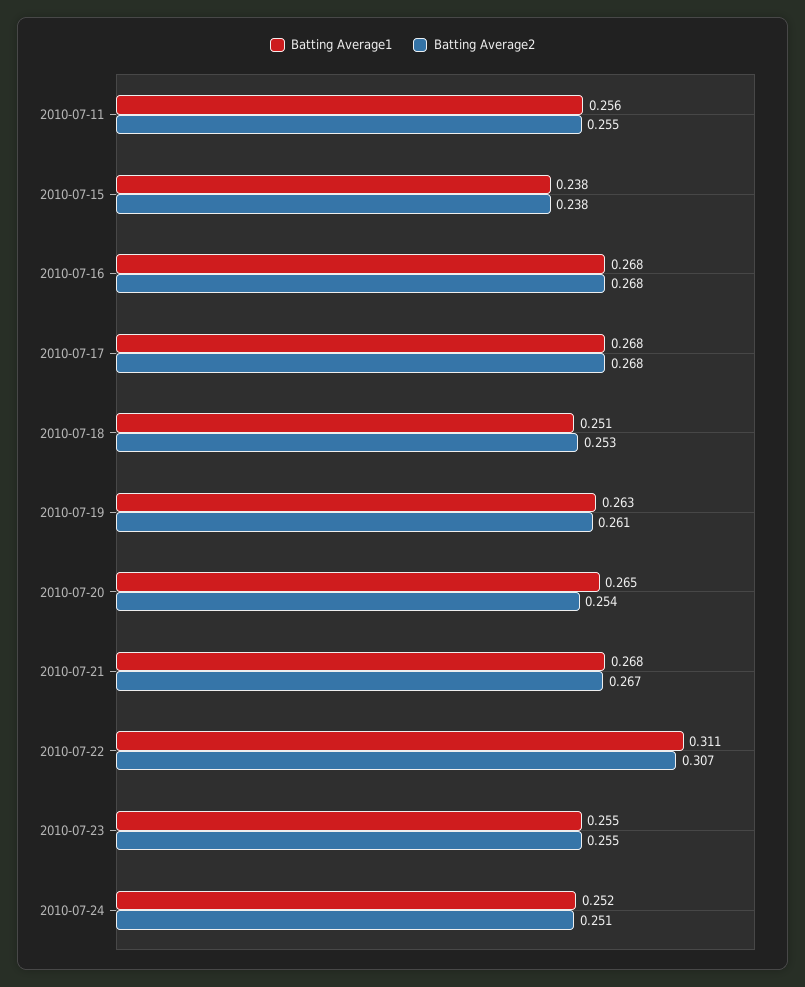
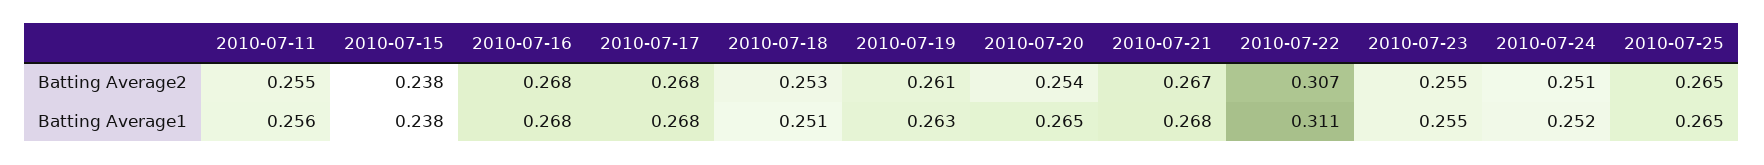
Batting Average2, 2010-07-25: none -> 0.265
Batting Average1, 2010-07-25: none -> 0.265

